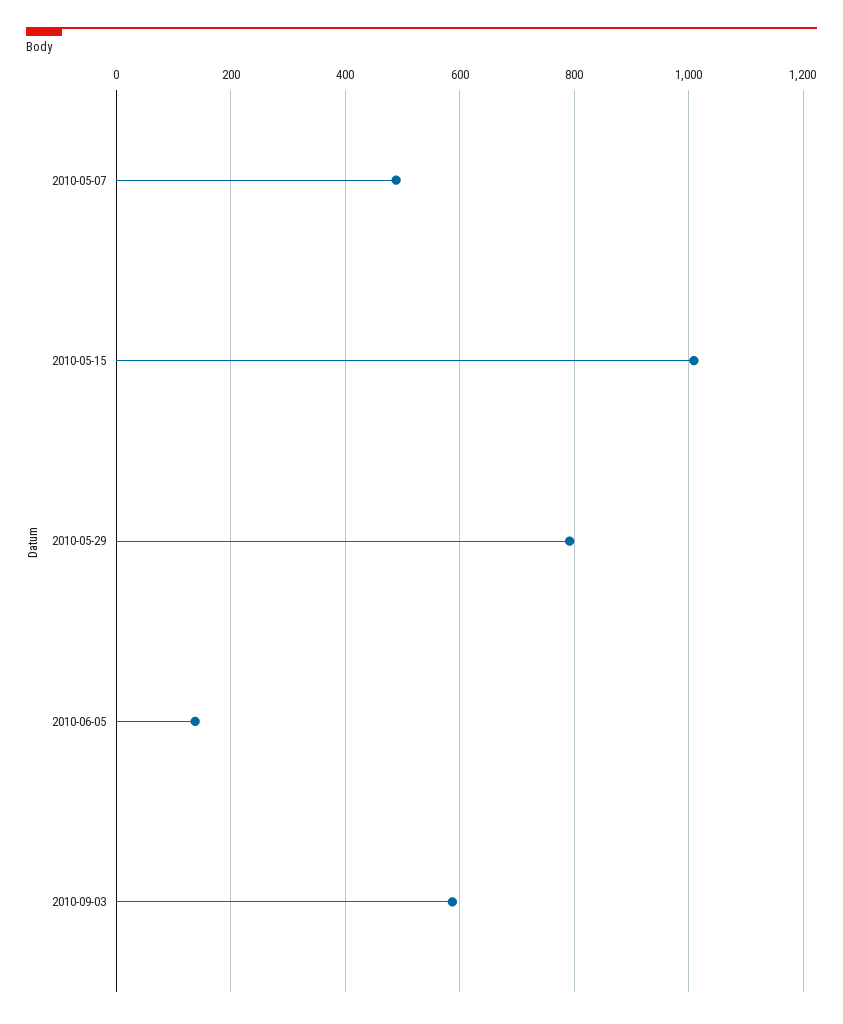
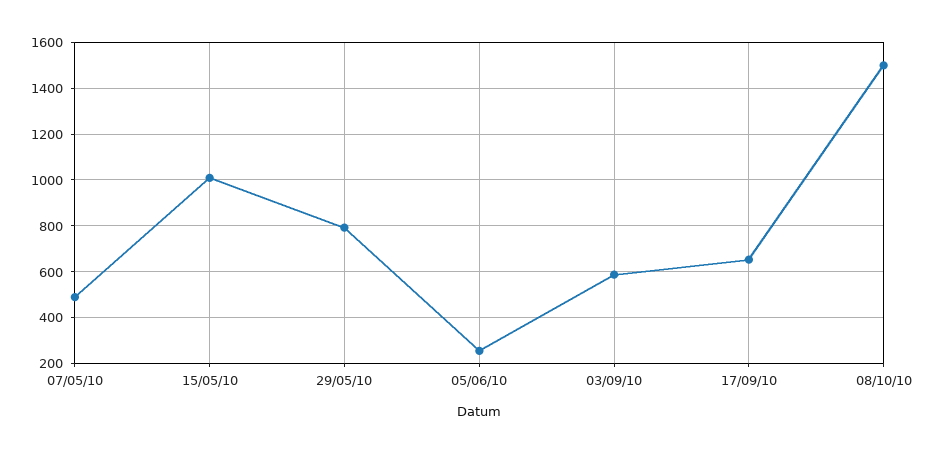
2010-06-05: 140 -> 250
17/09/10: none -> 650
08/10/10: none -> 1500

